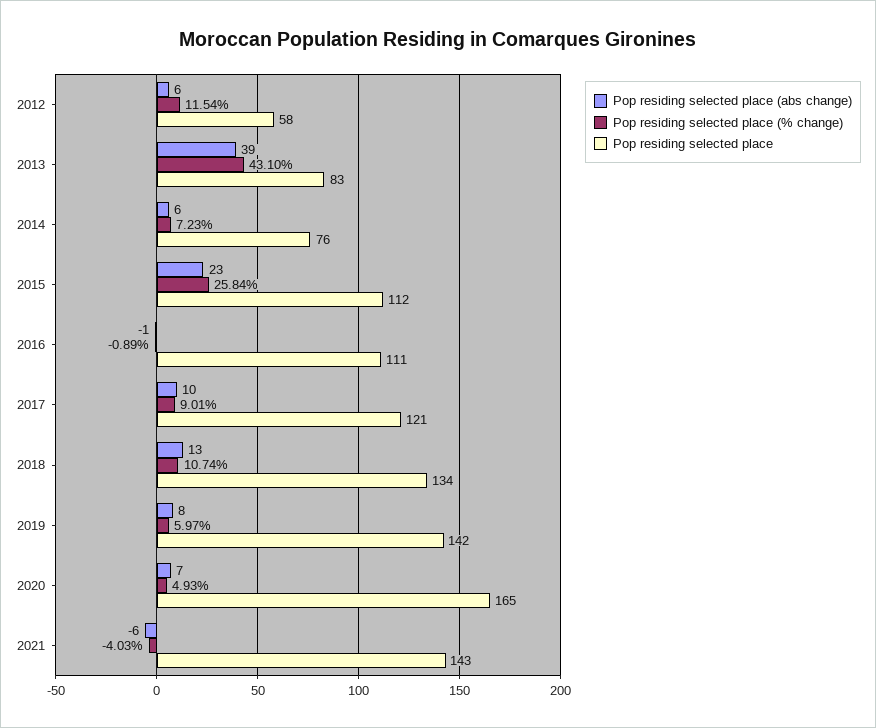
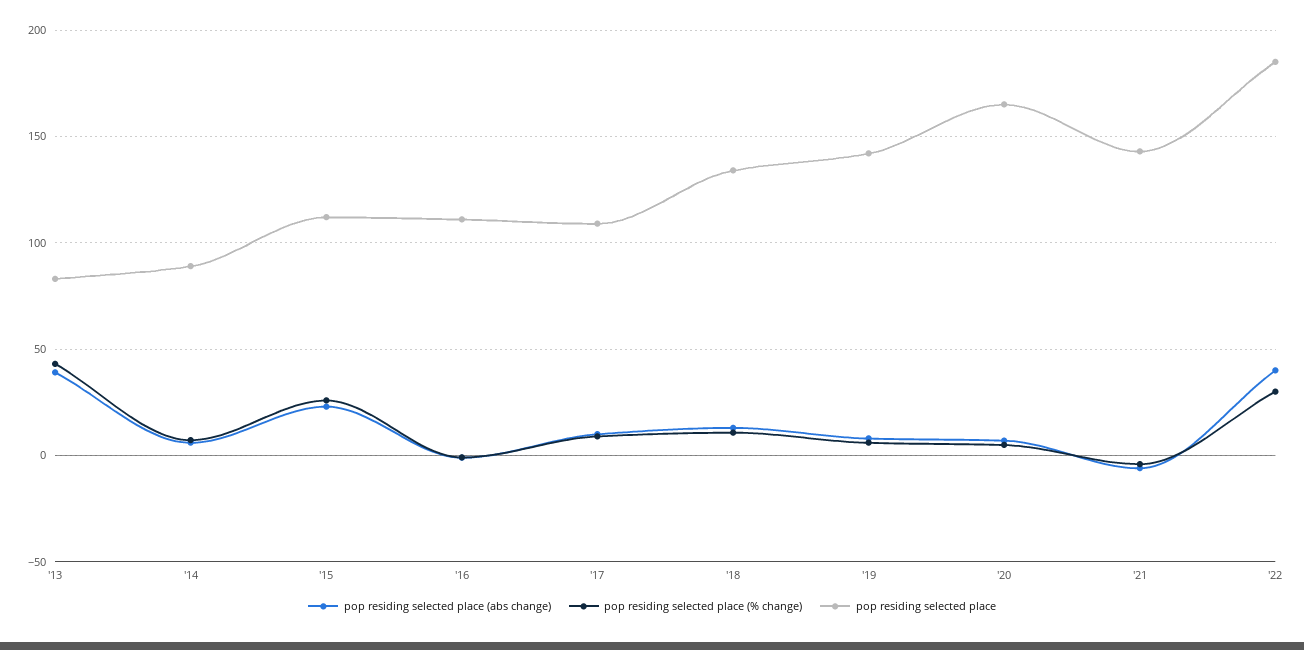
Pop residing selected place (abs change), 2012: 6 -> none
Pop residing selected place (% change), 2012: 11.54 -> none
Pop residing selected place, 2012: 58 -> none
Pop residing selected place, 2014: 76 -> 90
Pop residing selected place, 2017: 121 -> 110
Pop residing selected place (abs change), '22: none -> 40
Pop residing selected place (% change), '22: none -> 30
Pop residing selected place, '22: none -> 185

